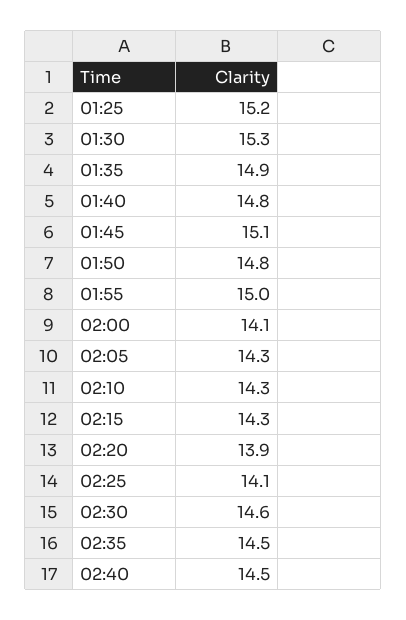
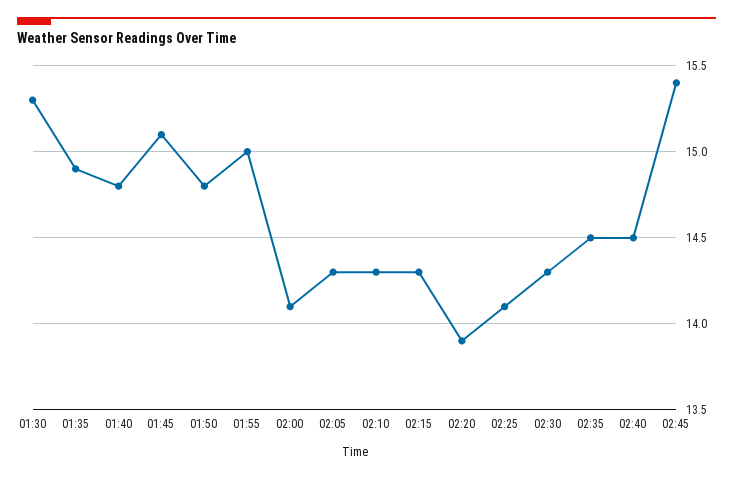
01:25: 15.2 -> none
02:30: 14.6 -> 14.3
02:45: none -> 15.4

